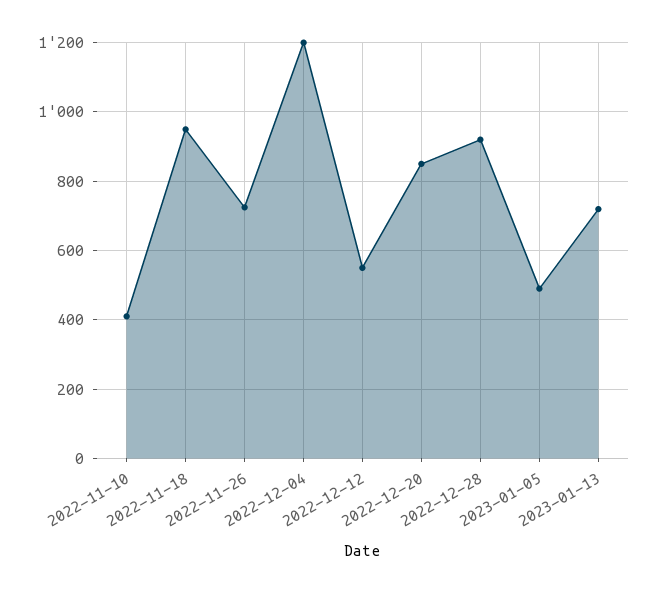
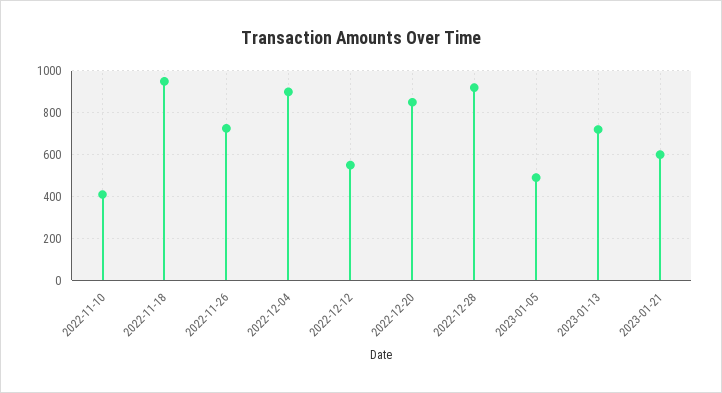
2022-12-04: 1200 -> 900
2023-01-21: none -> 600

